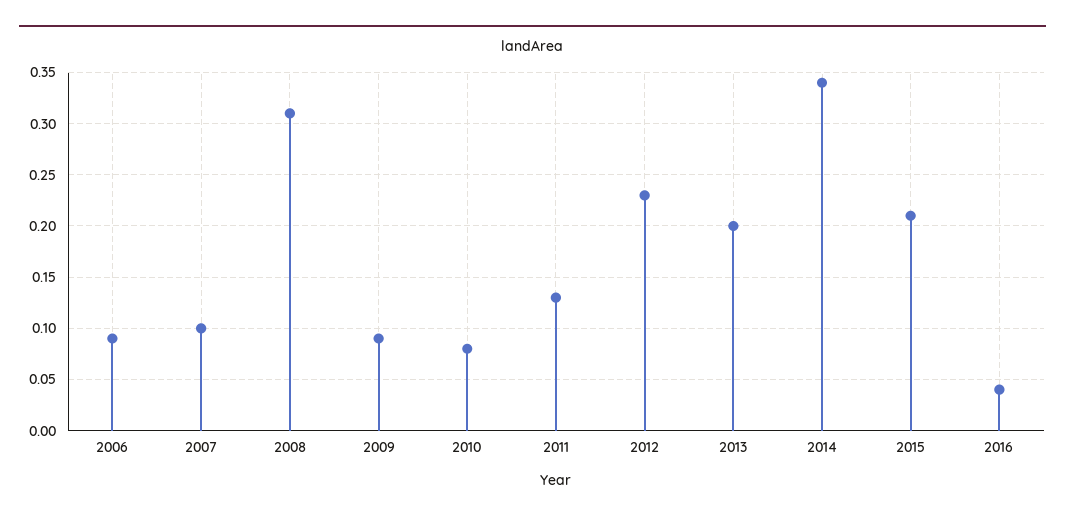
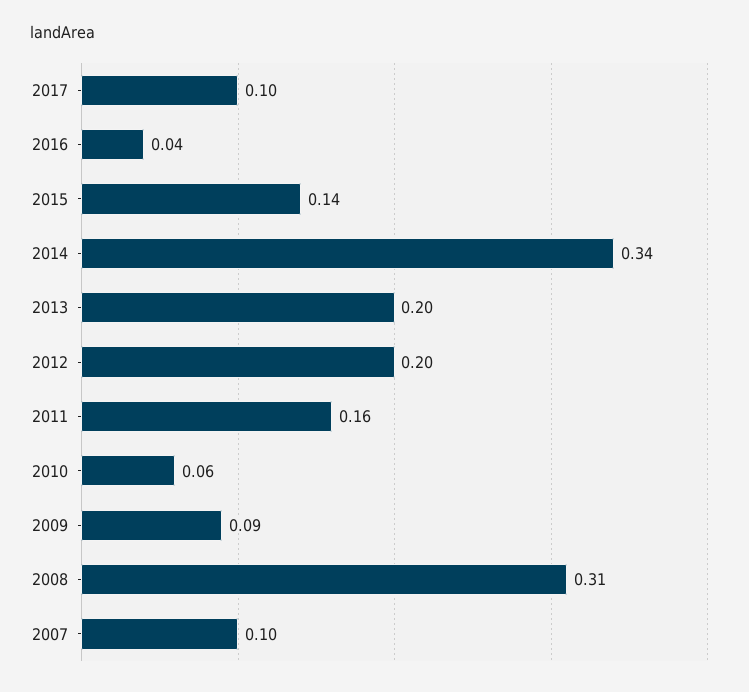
2006: 0.09 -> none
2010: 0.08 -> 0.06
2011: 0.13 -> 0.16
2012: 0.23 -> 0.2
2015: 0.21 -> 0.14
2017: none -> 0.1

